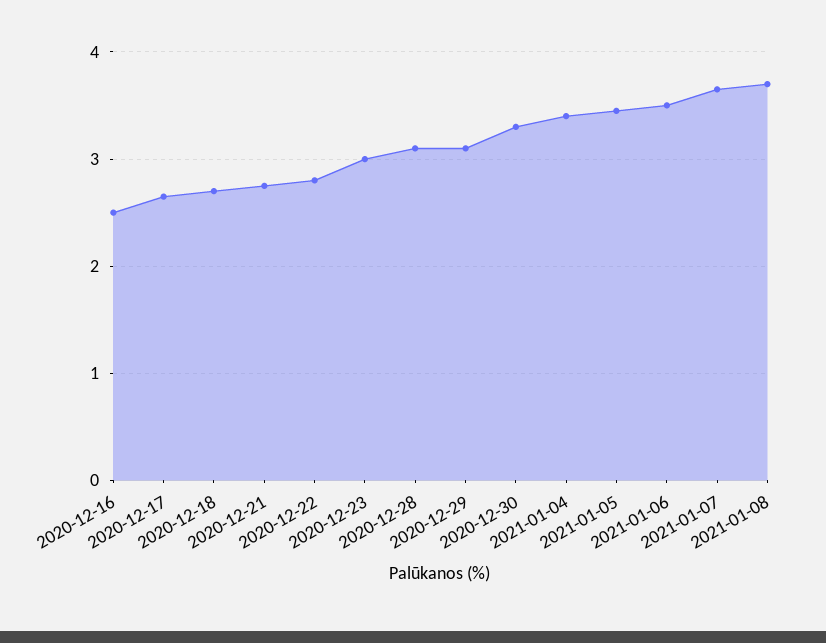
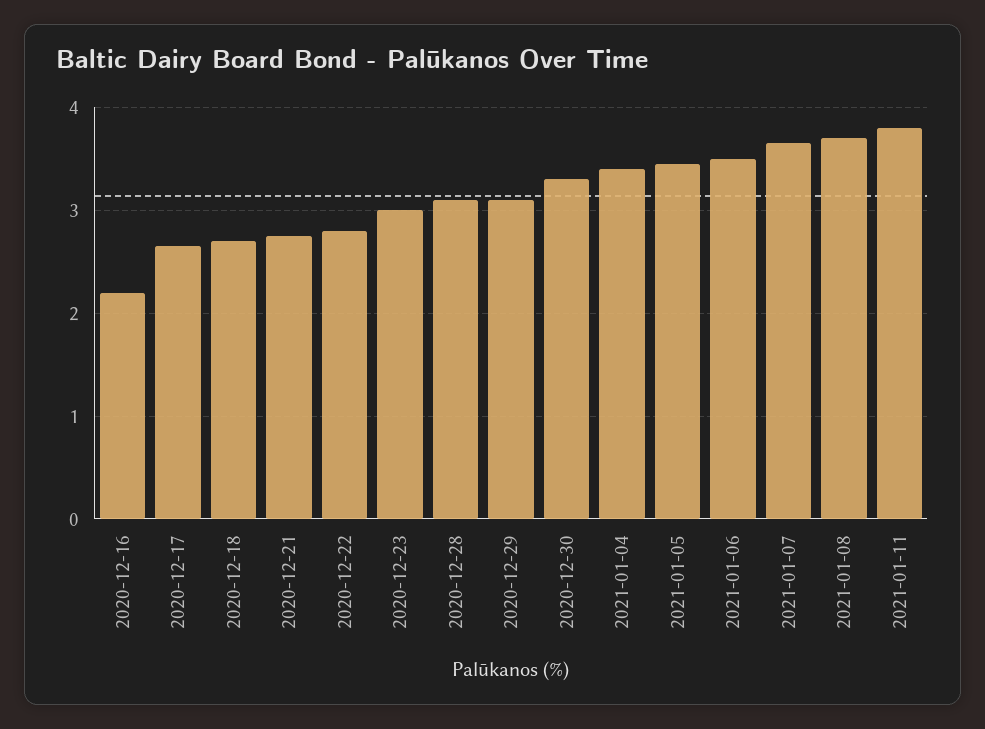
2020-12-16: 2.5 -> 2.2
2021-01-11: none -> 3.8

